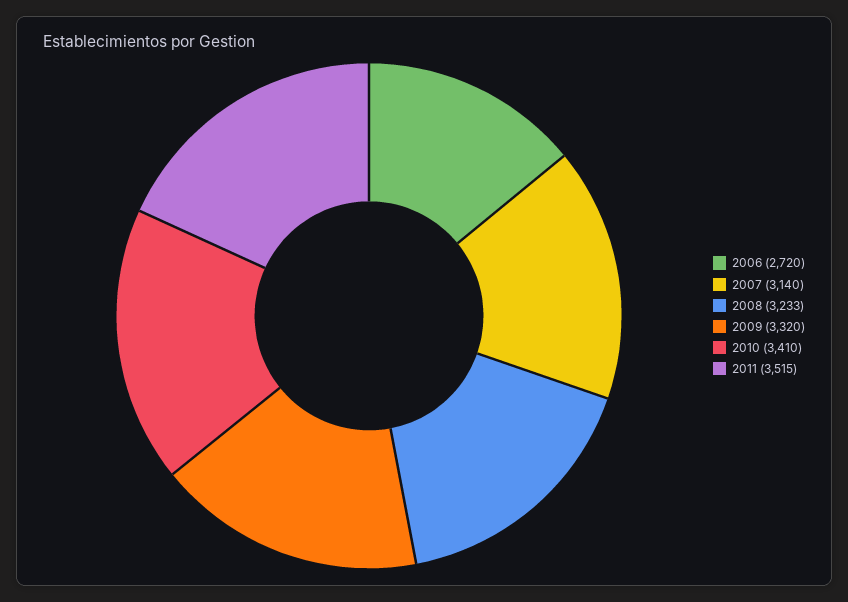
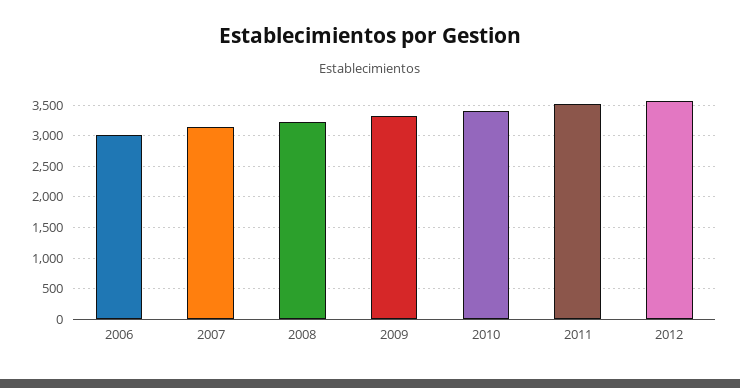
2006: 2720 -> 3000
2012: none -> 3600

